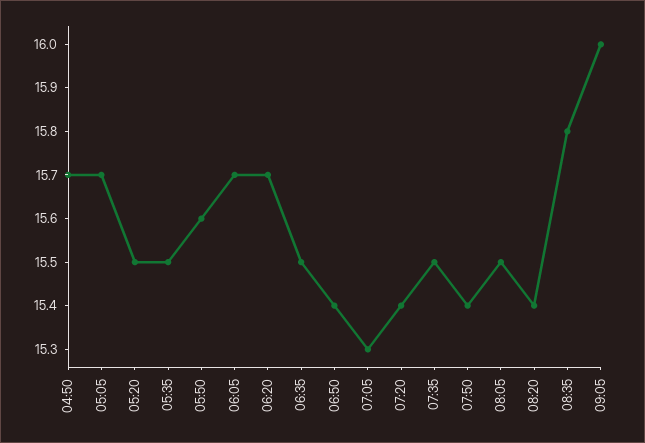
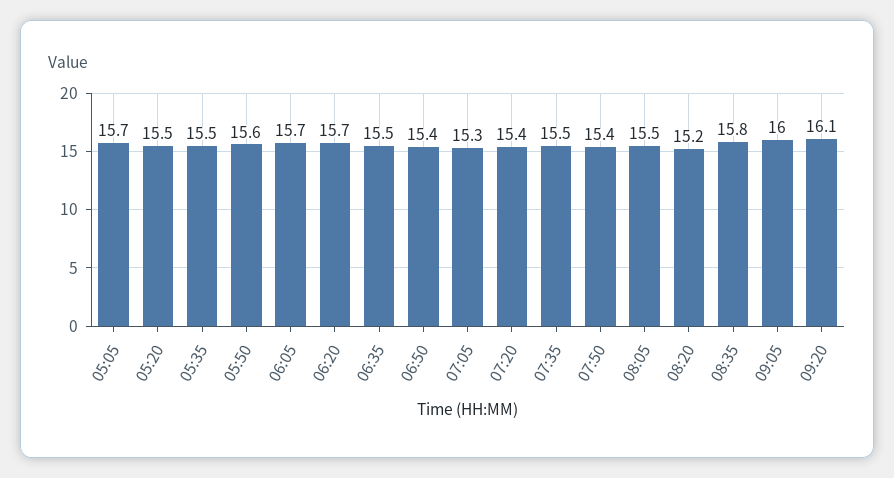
04:50: 15.7 -> none
08:20: 15.4 -> 15.2
09:20: none -> 16.1

